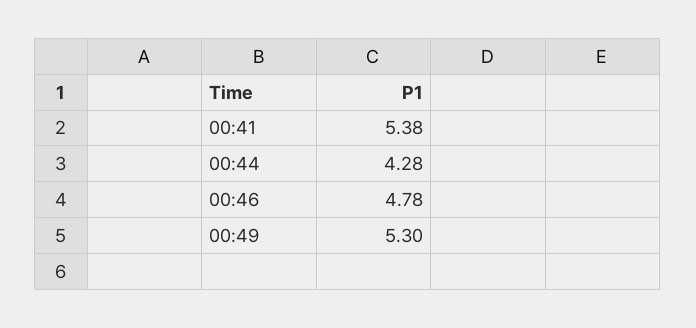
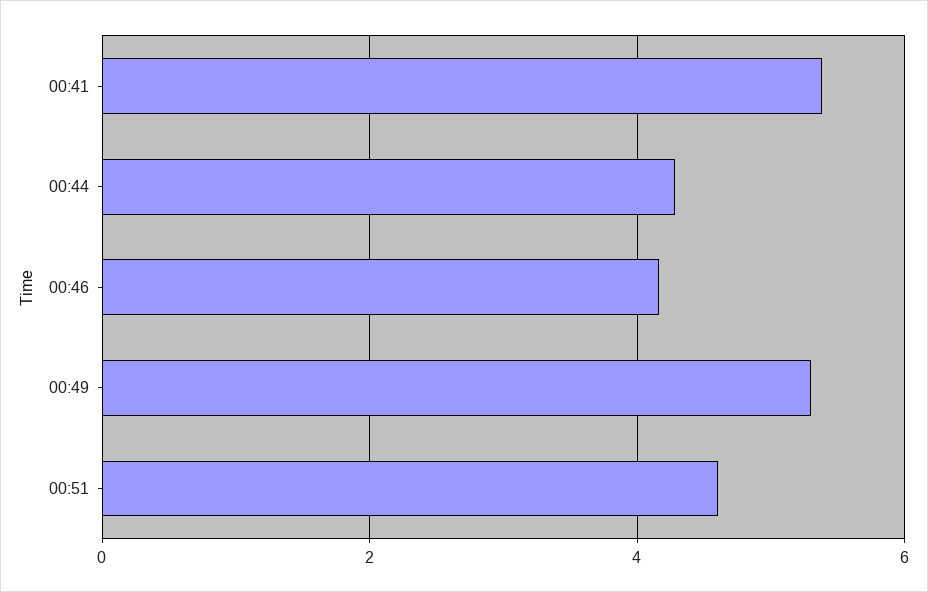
00:46: 4.78 -> 4.2
00:51: none -> 4.6

